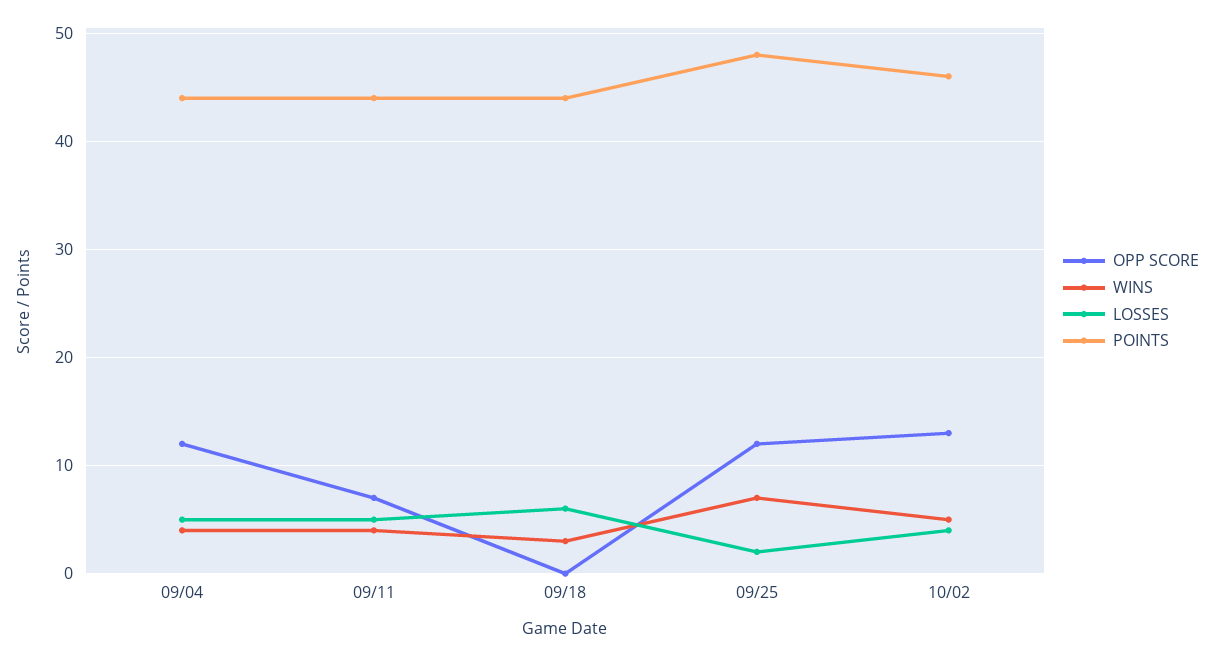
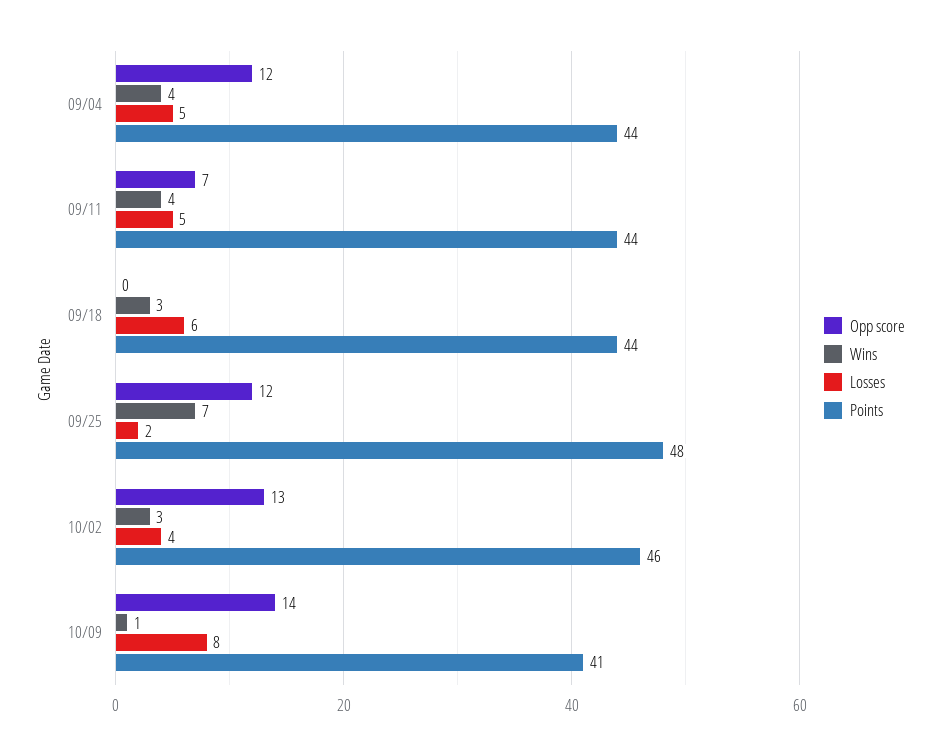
WINS, 10/02: 5 -> 3
OPP SCORE, 10/09: none -> 14
WINS, 10/09: none -> 1
LOSSES, 10/09: none -> 8
POINTS, 10/09: none -> 41

